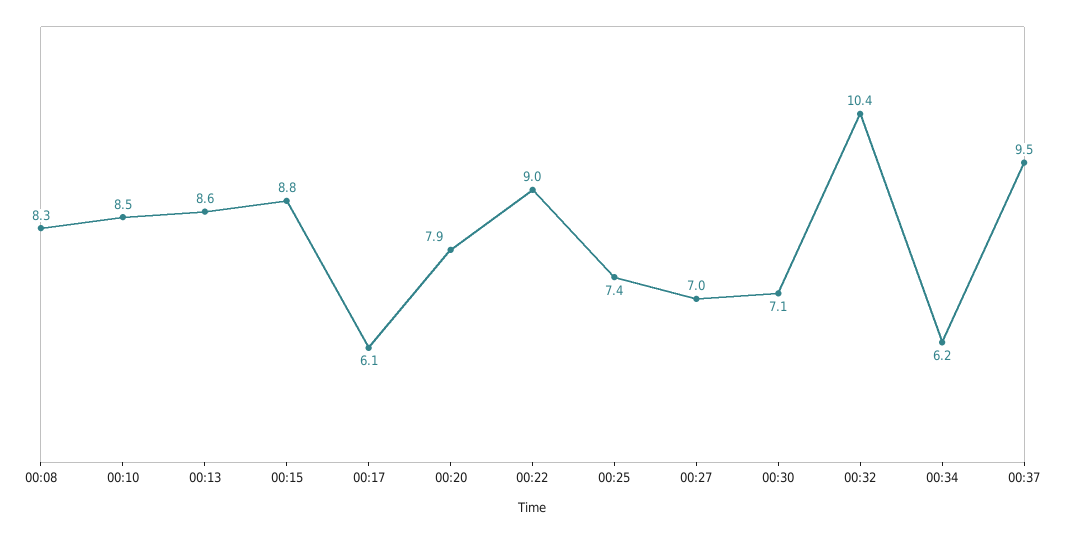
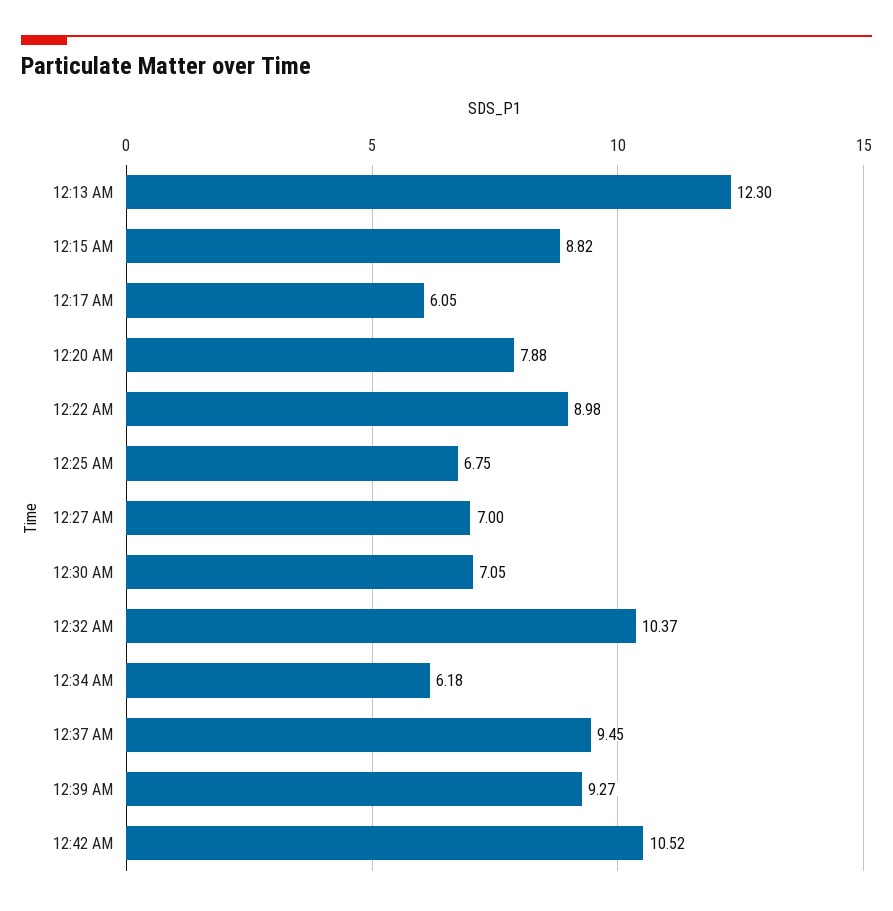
00:08: 8.3 -> none
00:10: 8.5 -> none
00:13: 8.6 -> 12.3
00:25: 7.4 -> 6.75
12:39 AM: none -> 9.27
12:42 AM: none -> 10.52

